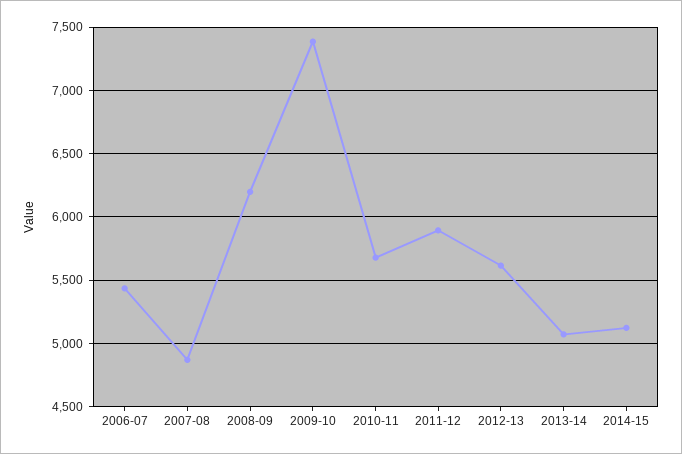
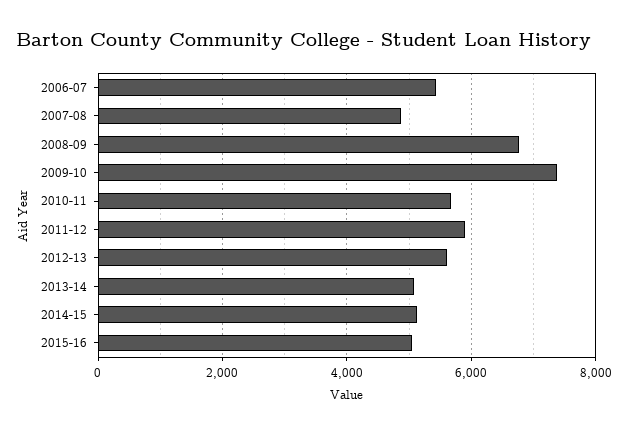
2008-09: 6200 -> 6800
2015-16: none -> 5000

